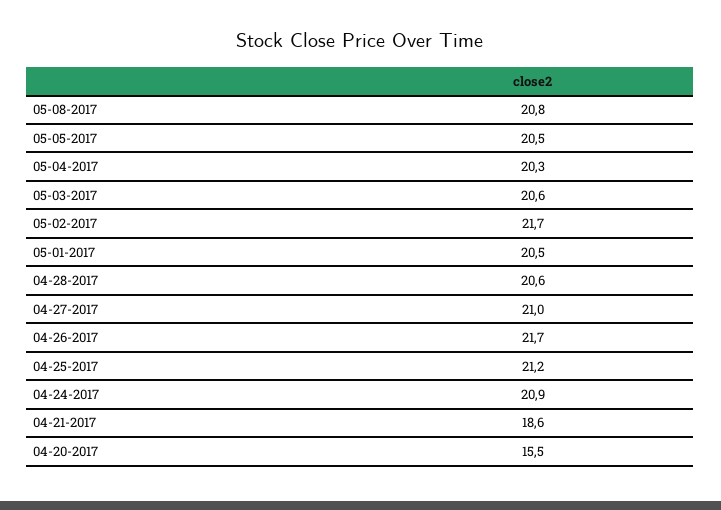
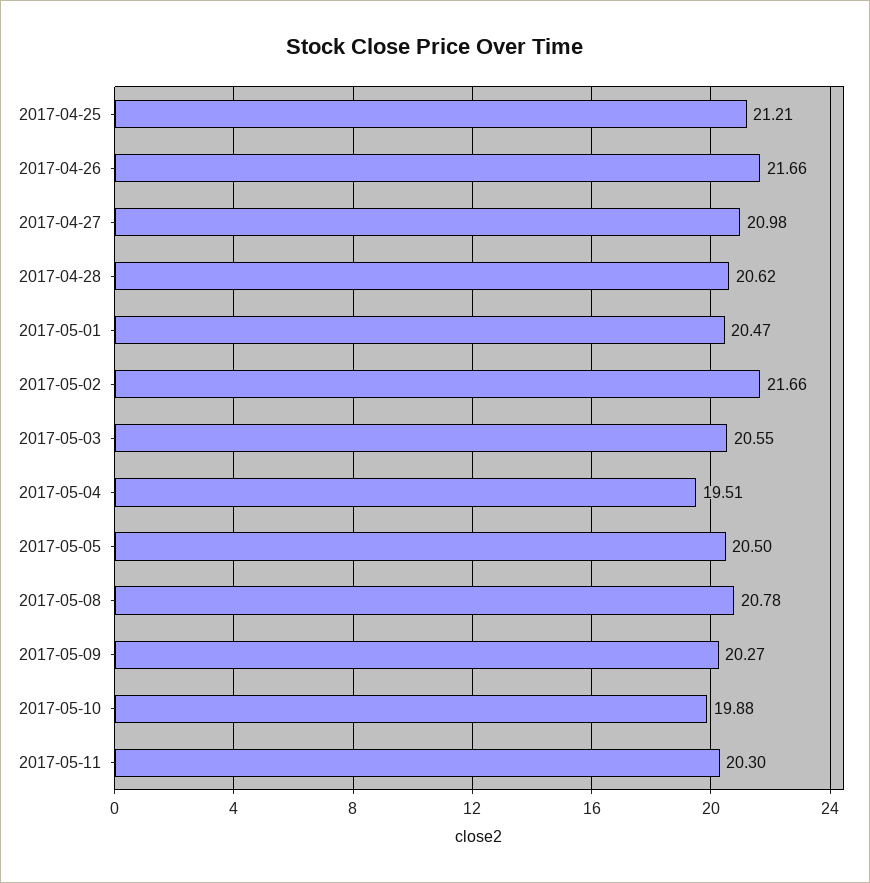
05-04-2017: 20.3 -> 19.51
04-24-2017: 20.9 -> none
04-21-2017: 18.6 -> none
04-20-2017: 15.5 -> none
2017-05-09: none -> 20.27
2017-05-10: none -> 19.88
2017-05-11: none -> 20.3

